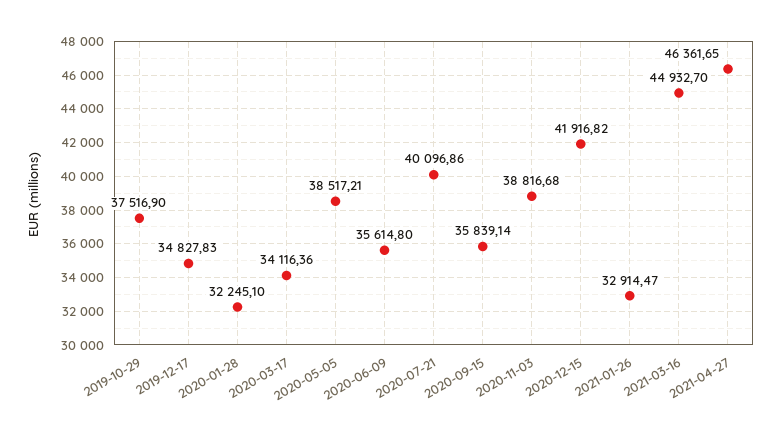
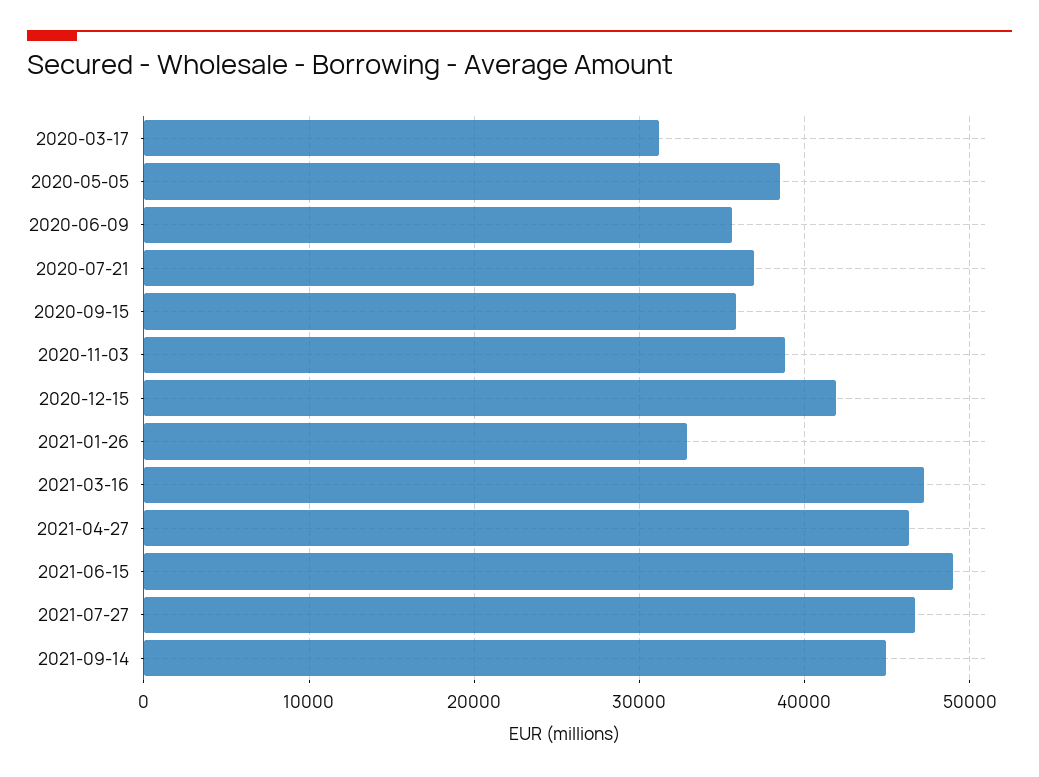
2019-10-29: 37516.9 -> none
2019-12-17: 34827.83 -> none
2020-01-28: 32245.1 -> none
2020-03-17: 34116.36 -> 31000
2020-07-21: 40096.86 -> 37000
2021-03-16: 44932.7 -> 47000
2021-06-15: none -> 49000
2021-07-27: none -> 47000
2021-09-14: none -> 45000

